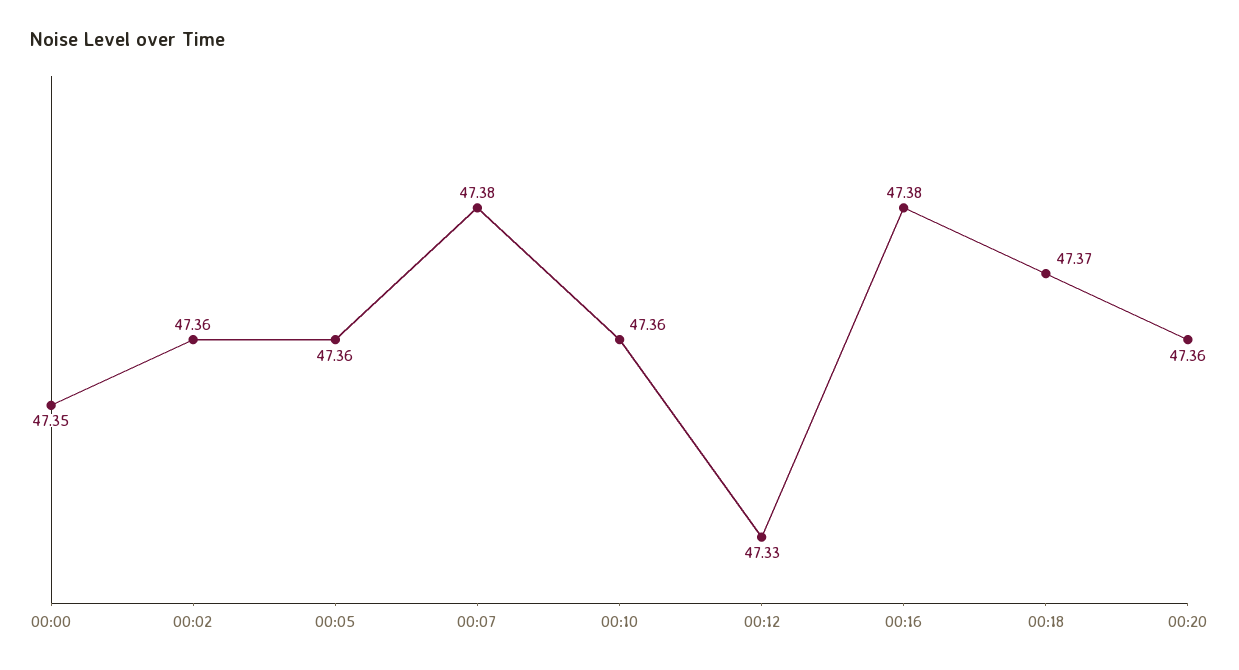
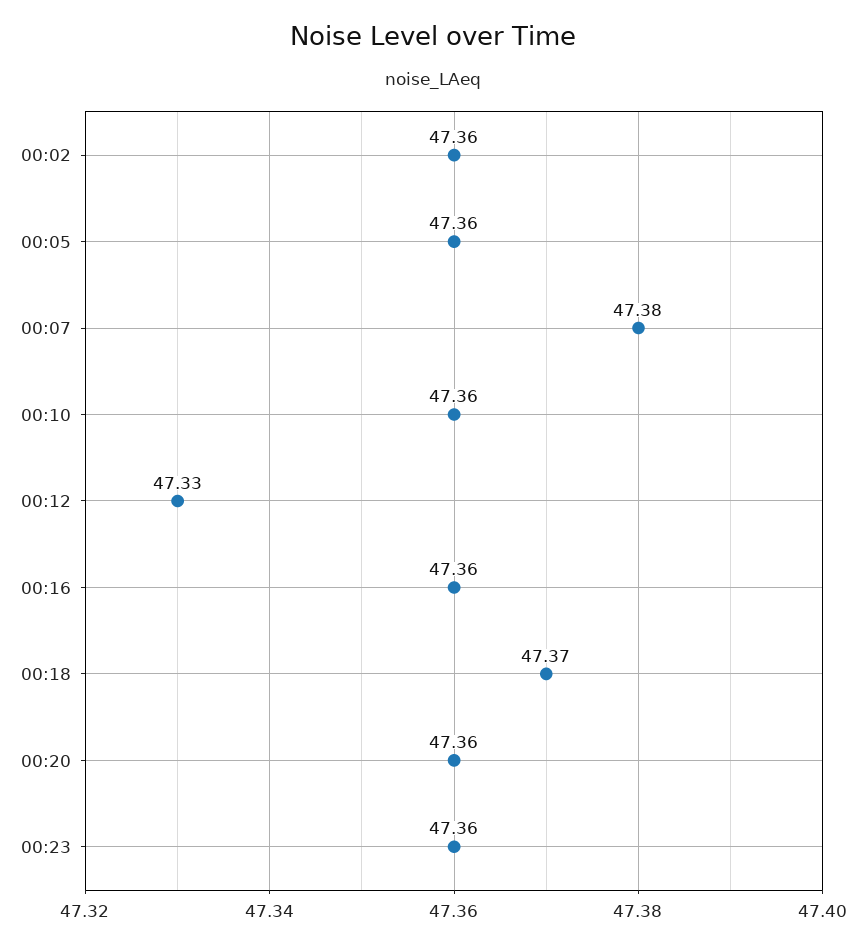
00:00: 47.35 -> none
00:16: 47.38 -> 47.36
00:23: none -> 47.36

